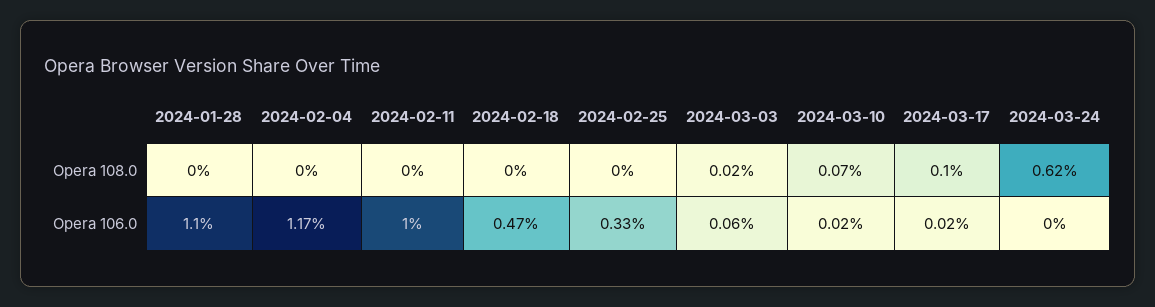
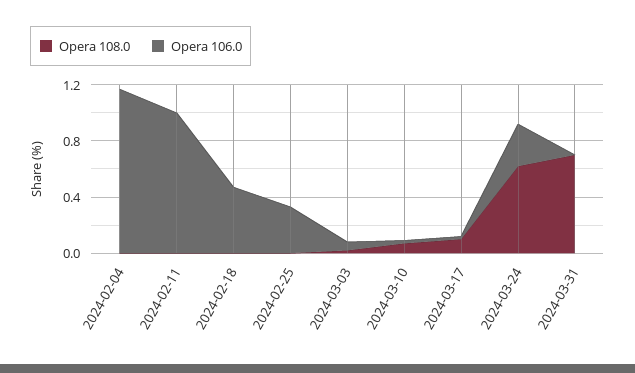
Opera 108.0, 2024-01-28: 0 -> none
Opera 106.0, 2024-01-28: 1.1 -> none
Opera 106.0, 2024-03-24: 0 -> 0.3
Opera 108.0, 2024-03-31: none -> 0.7
Opera 106.0, 2024-03-31: none -> 0

